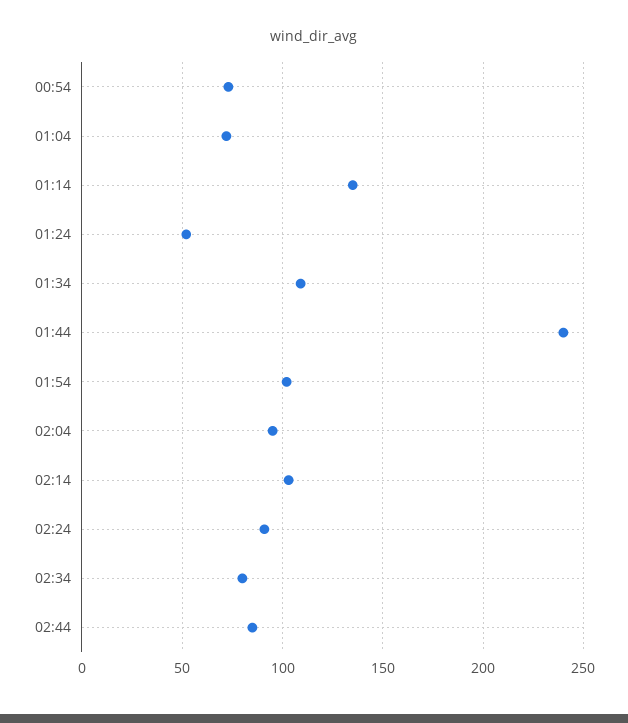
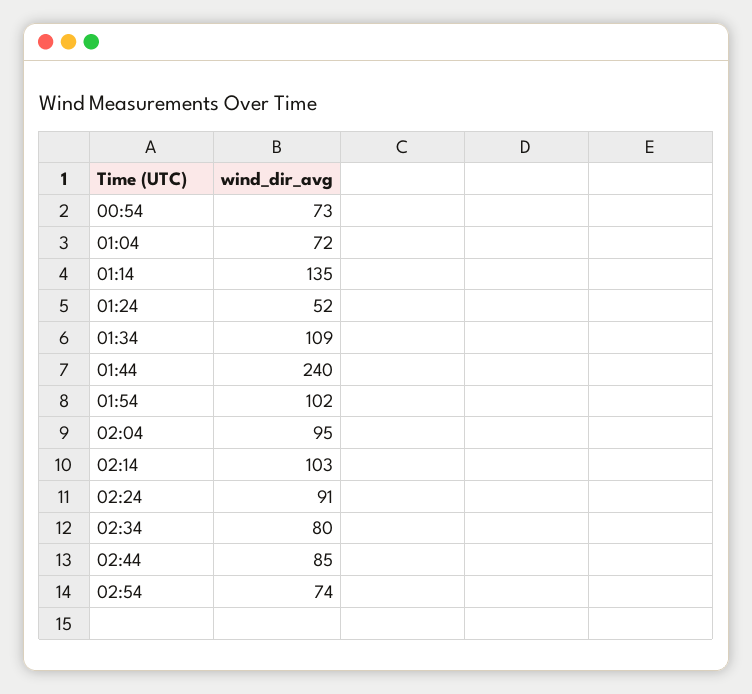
02:54: none -> 74

